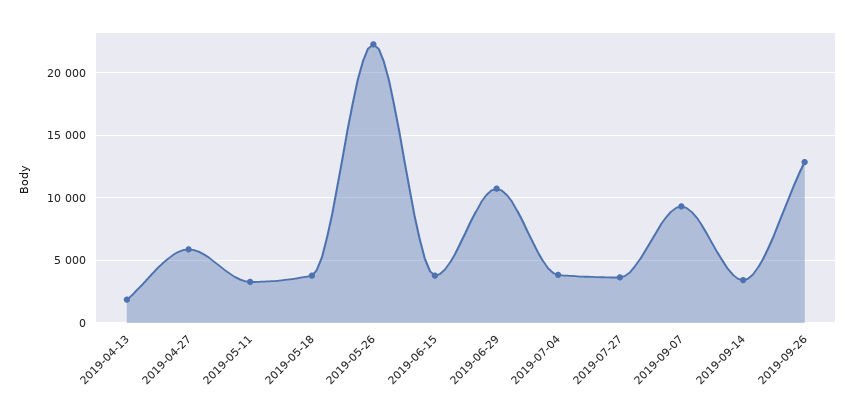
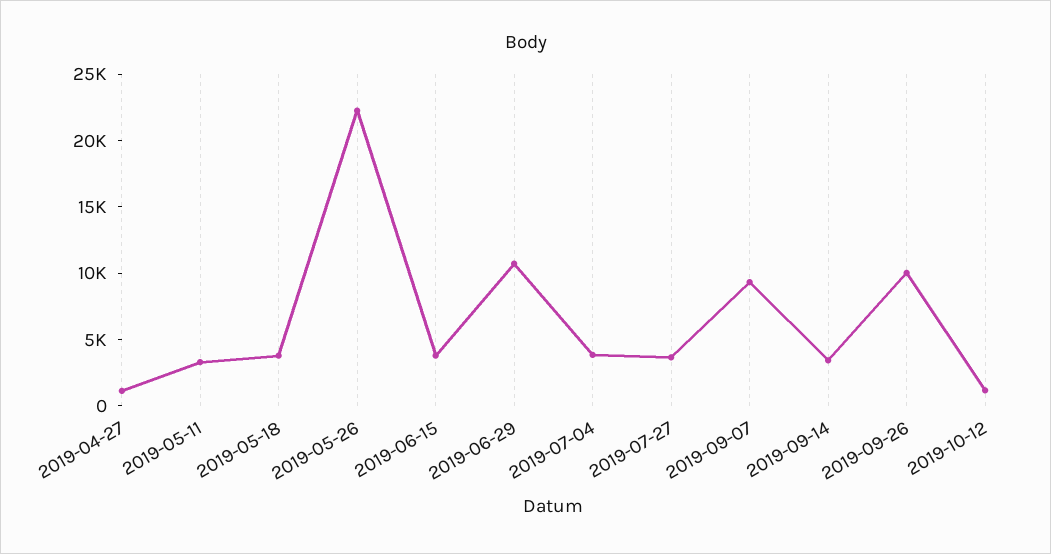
2019-04-13: 2000 -> none
2019-04-27: 6000 -> 1000
2019-09-26: 13000 -> 10000
2019-10-12: none -> 1000

